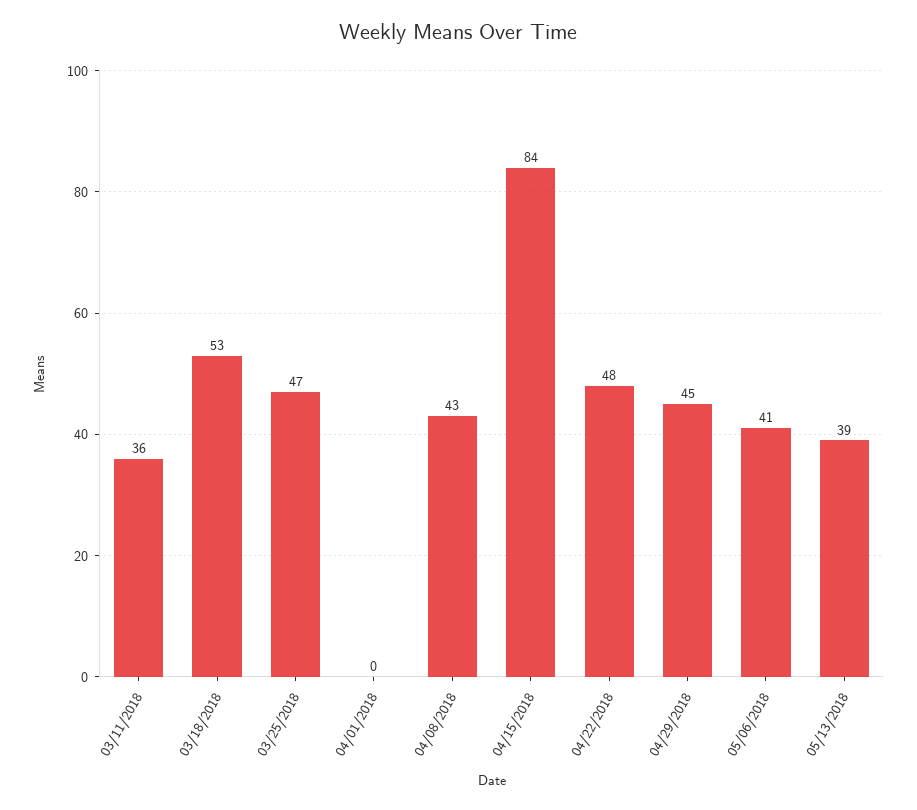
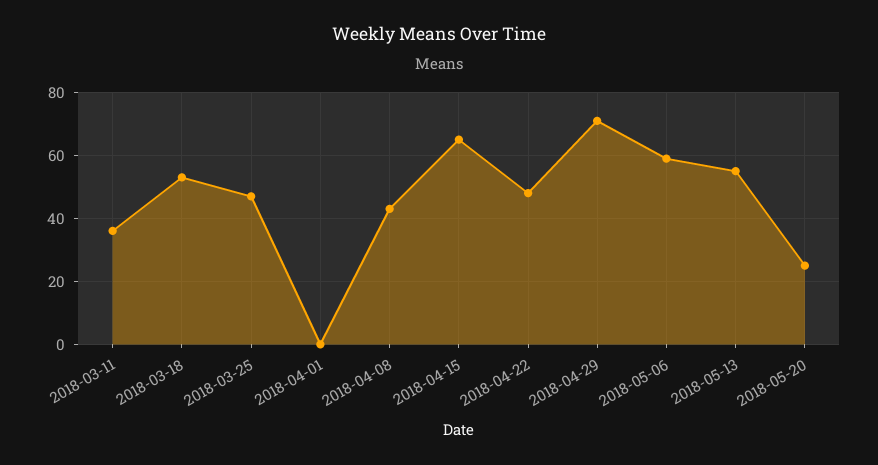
04/15/2018: 84 -> 65
04/29/2018: 45 -> 70
05/06/2018: 41 -> 60
05/13/2018: 39 -> 55
2018-05-20: none -> 25

